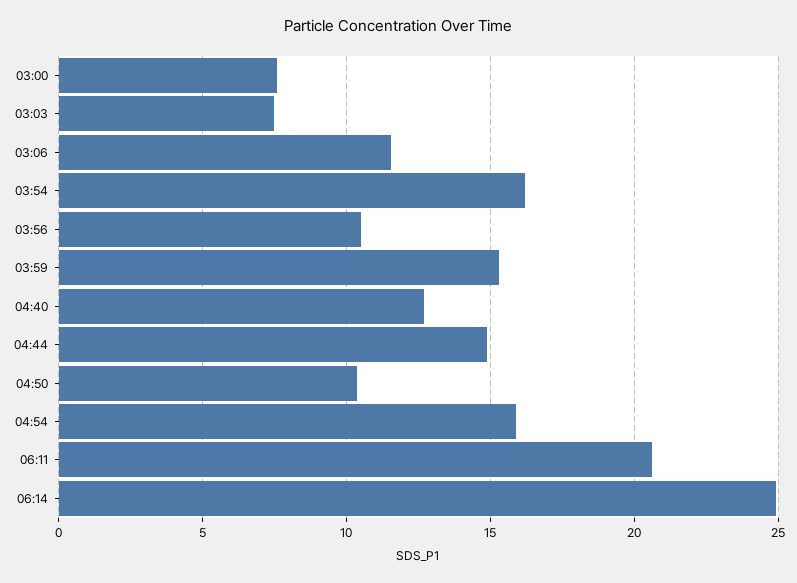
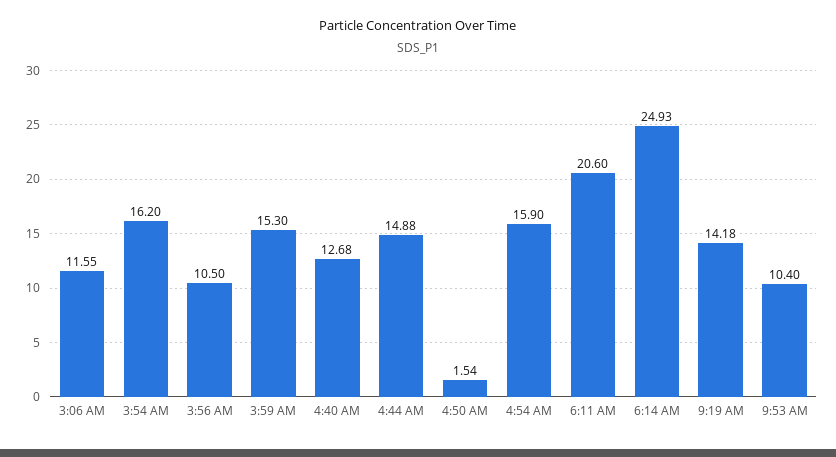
03:00: 7.5 -> none
03:03: 7.5 -> none
04:50: 10.5 -> 1.54
9:19 AM: none -> 14.18
9:53 AM: none -> 10.4

